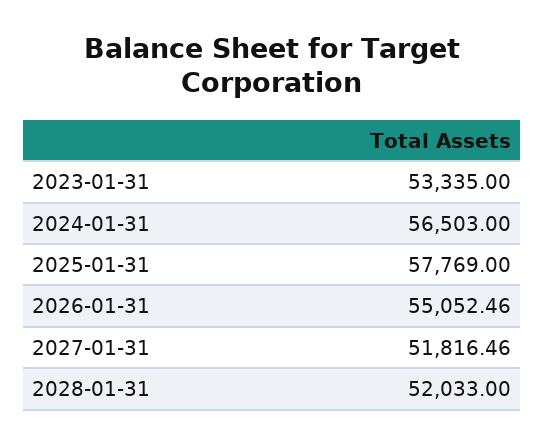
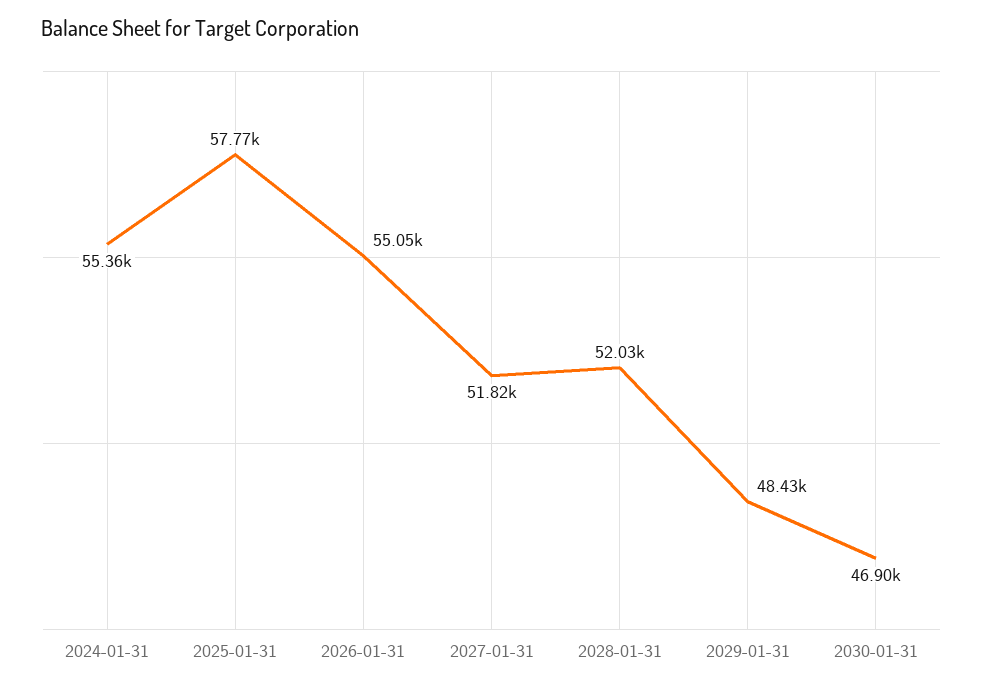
2023-01-31: 53335 -> none
2024-01-31: 56503 -> 55360
2029-01-31: none -> 48430
2030-01-31: none -> 46900

